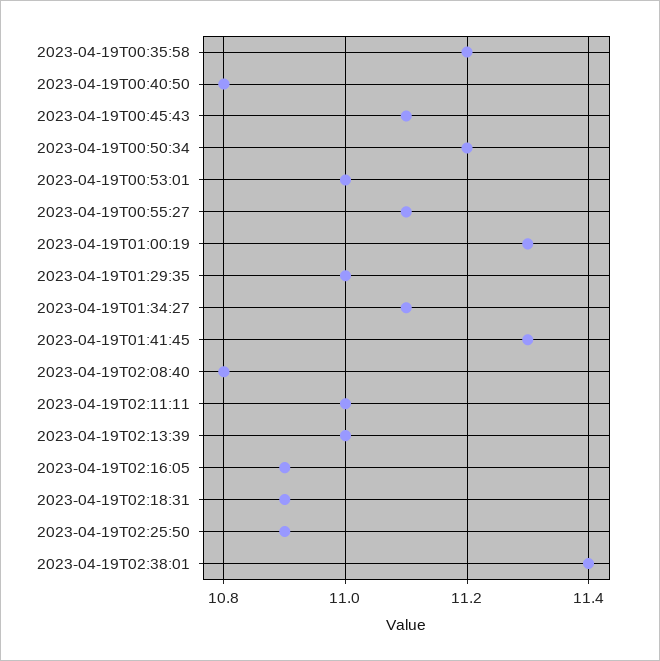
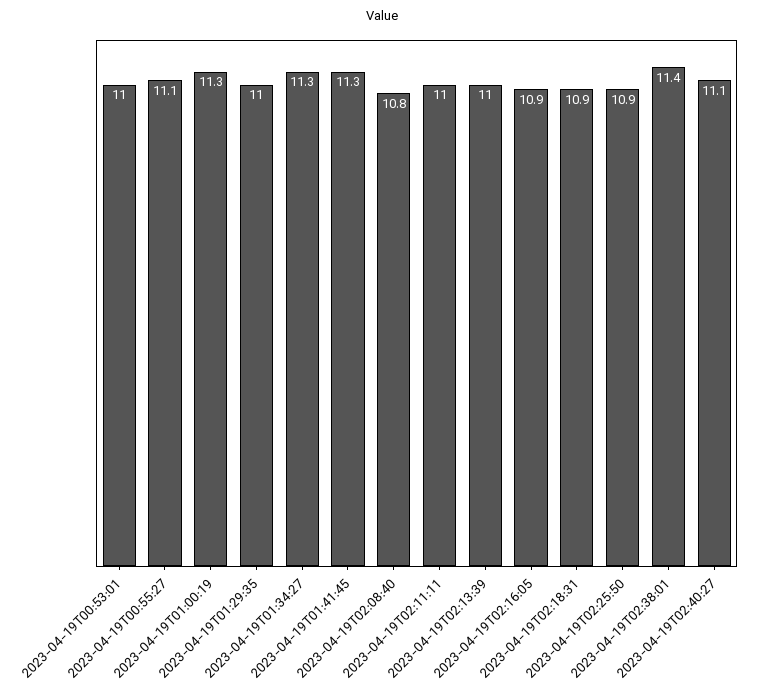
2023-04-19T00:35:58: 11.2 -> none
2023-04-19T00:40:50: 10.8 -> none
2023-04-19T00:45:43: 11.1 -> none
2023-04-19T00:50:34: 11.2 -> none
2023-04-19T01:34:27: 11.1 -> 11.3
2023-04-19T02:40:27: none -> 11.1

